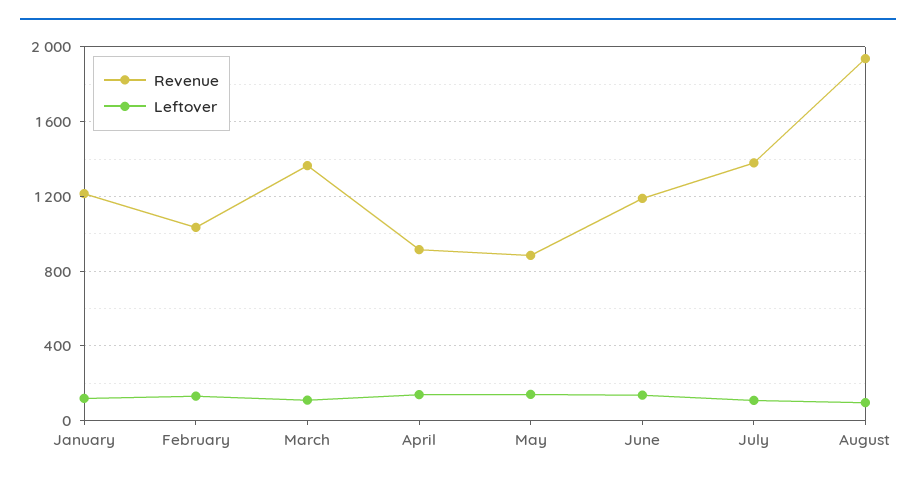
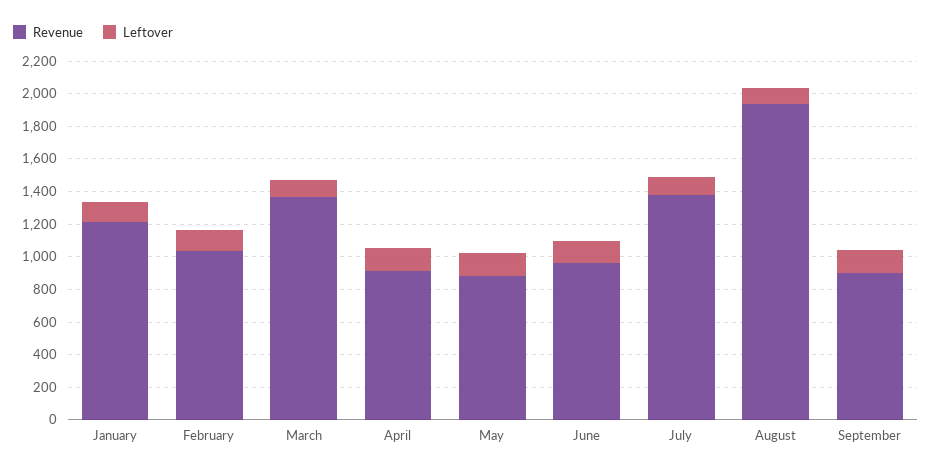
Revenue, June: 1200 -> 950
Revenue, September: none -> 900
Leftover, September: none -> 150

